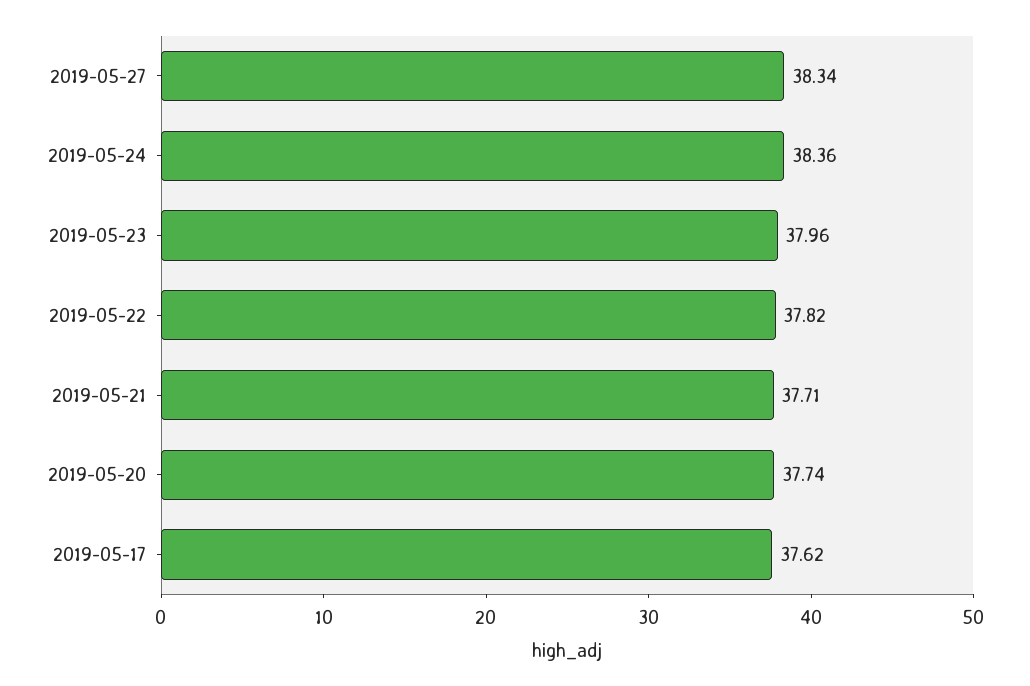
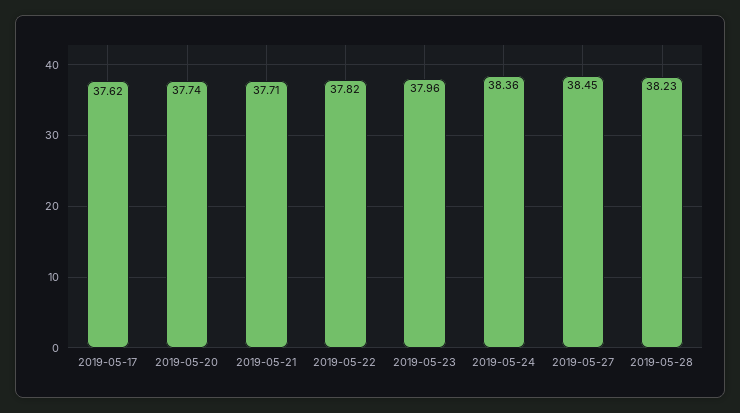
2019-05-27: 38.34 -> 38.45
2019-05-28: none -> 38.23

